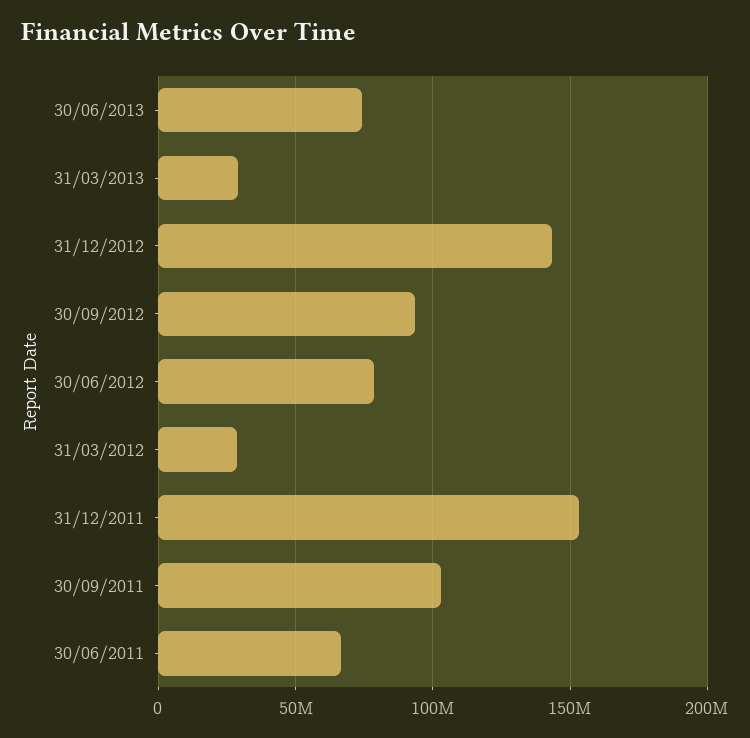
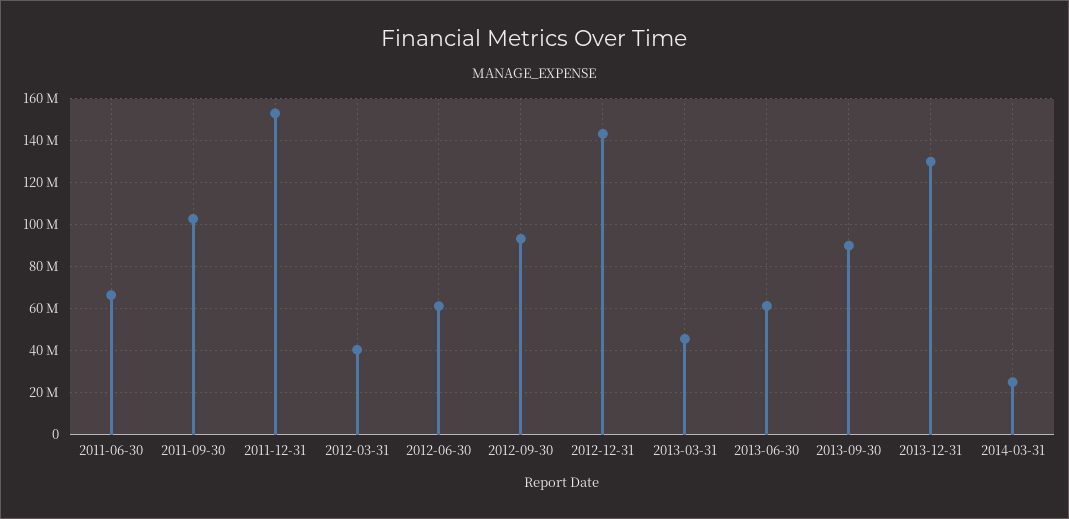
30/06/2013: 75000000 -> 60000000
31/03/2013: 30000000 -> 45000000
30/06/2012: 80000000 -> 60000000
31/03/2012: 30000000 -> 40000000
2013-09-30: none -> 90000000
2013-12-31: none -> 130000000
2014-03-31: none -> 25000000

